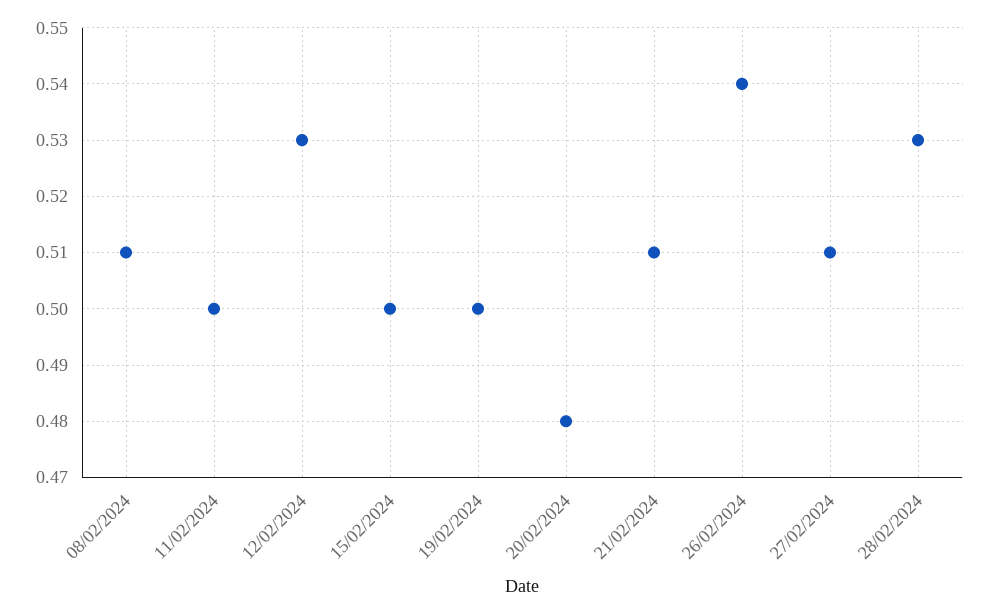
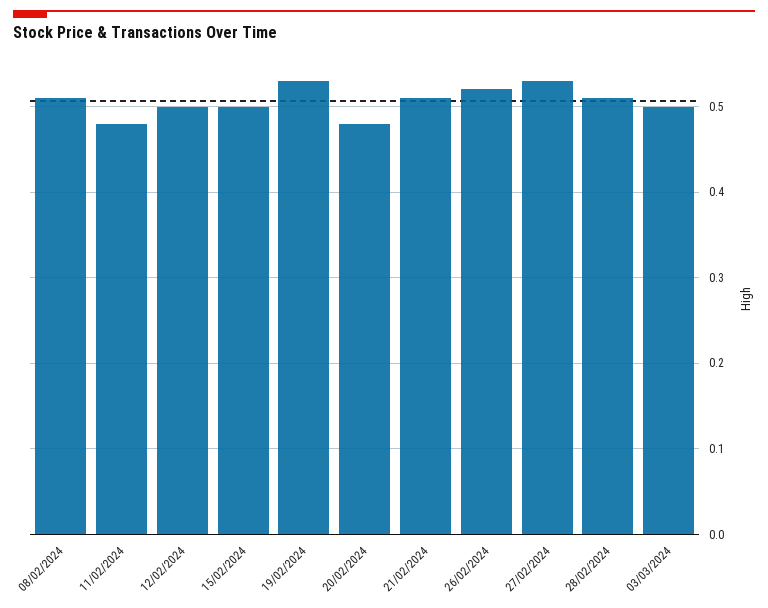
11/02/2024: 0.5 -> 0.48
12/02/2024: 0.53 -> 0.5
19/02/2024: 0.5 -> 0.53
26/02/2024: 0.54 -> 0.52
27/02/2024: 0.51 -> 0.53
28/02/2024: 0.53 -> 0.51
03/03/2024: none -> 0.5

